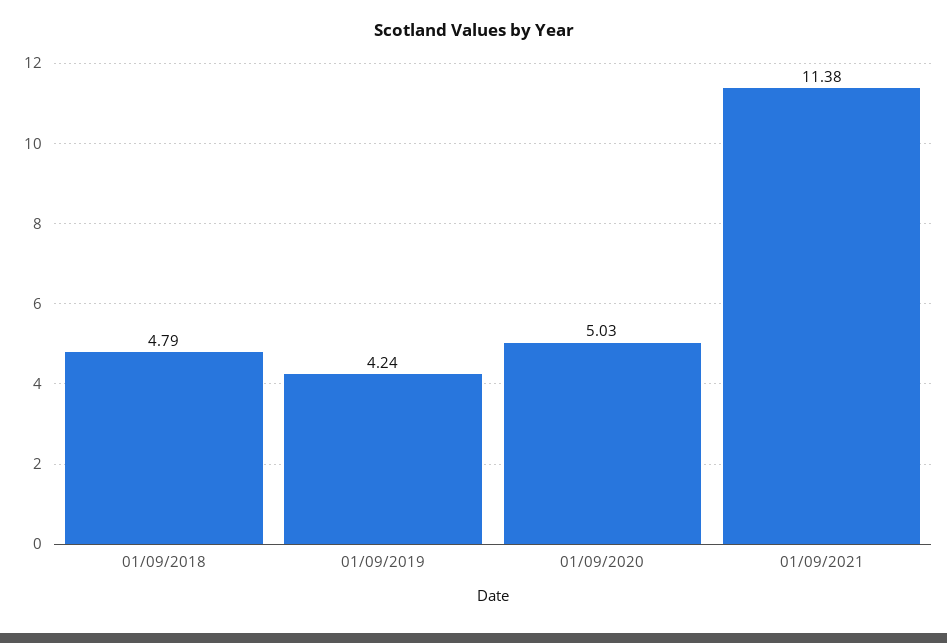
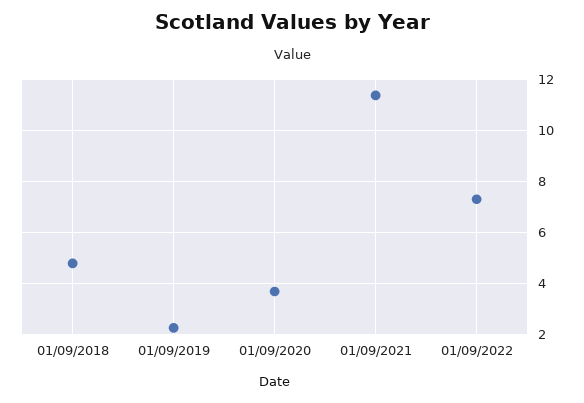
01/09/2019: 4.24 -> 2.25
01/09/2020: 5.03 -> 3.75
01/09/2022: none -> 7.25

